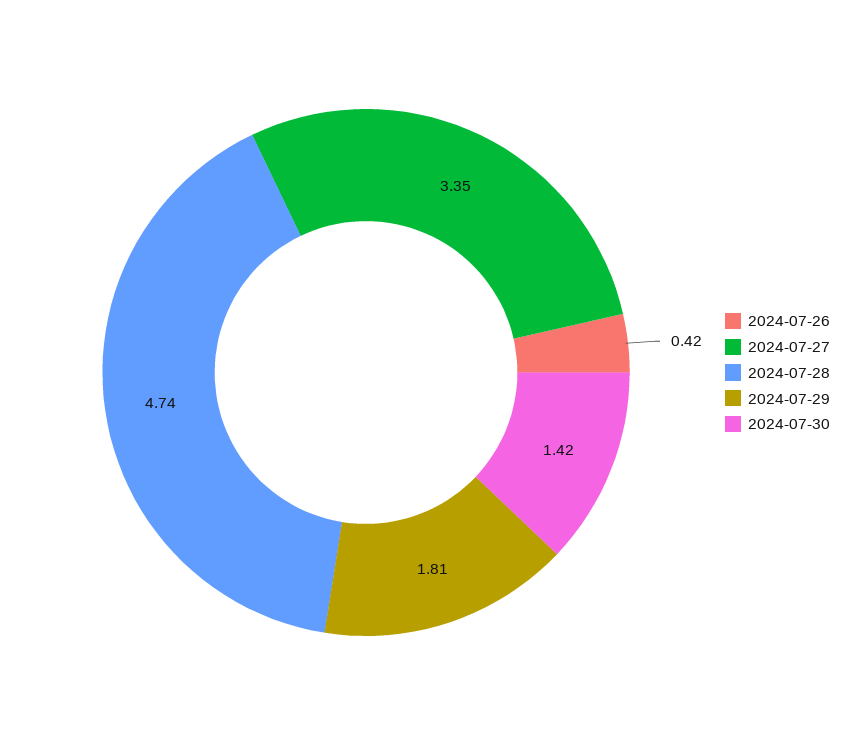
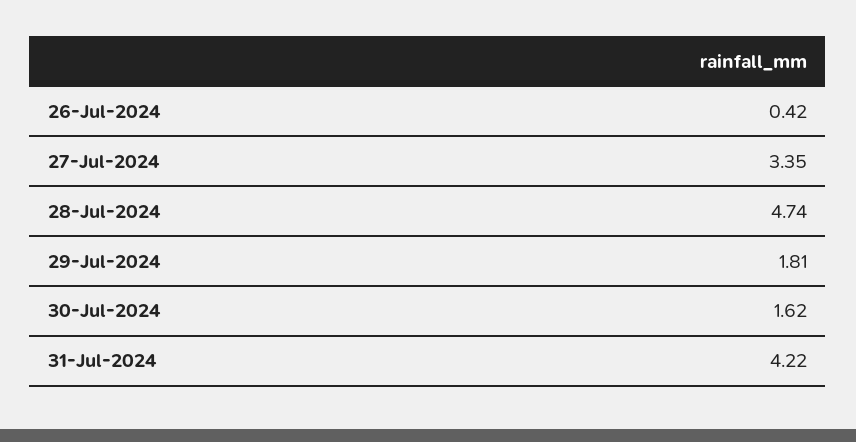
2024-07-30: 1.42 -> 1.62
31-Jul-2024: none -> 4.22

